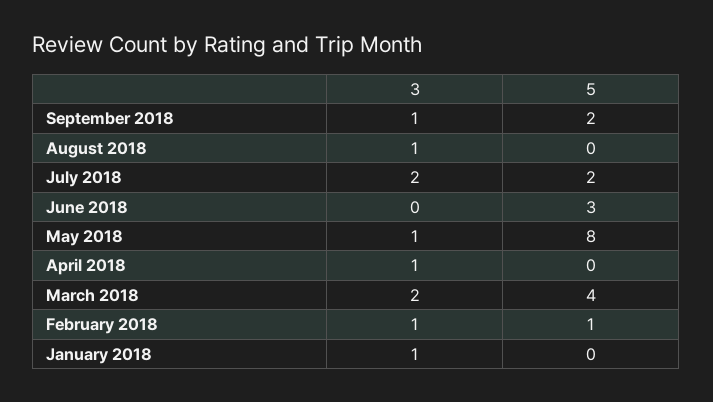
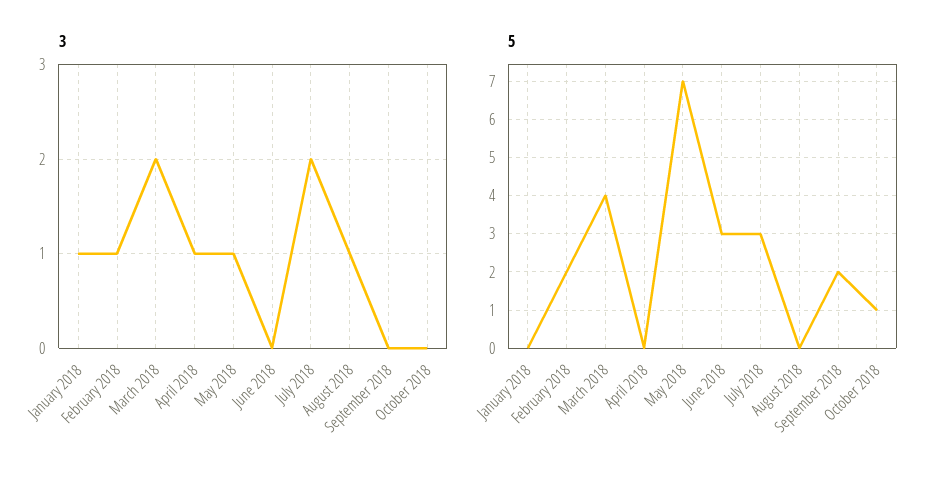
3, September 2018: 1 -> 0
5, July 2018: 2 -> 3
5, May 2018: 8 -> 7
5, February 2018: 1 -> 2
3, October 2018: none -> 0
5, October 2018: none -> 1

